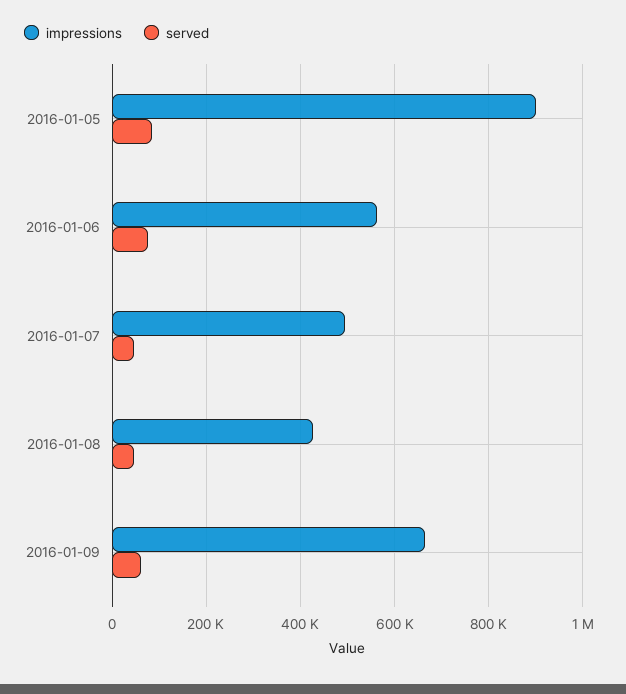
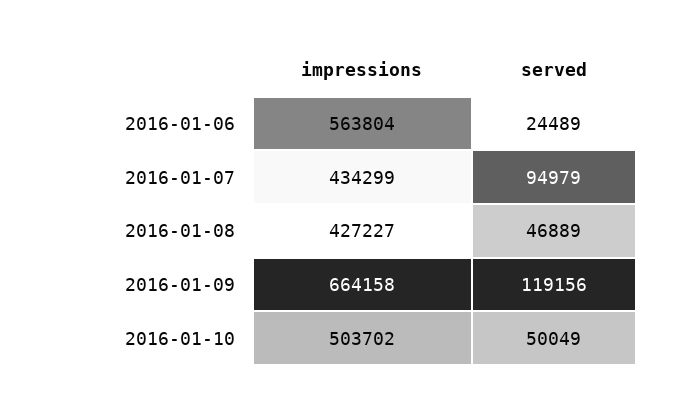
impressions, 2016-01-05: 900000 -> none
served, 2016-01-05: 80000 -> none
served, 2016-01-06: 80000 -> 24489
impressions, 2016-01-07: 500000 -> 434299
served, 2016-01-07: 40000 -> 94979
served, 2016-01-09: 60000 -> 119156
impressions, 2016-01-10: none -> 503702
served, 2016-01-10: none -> 50049

